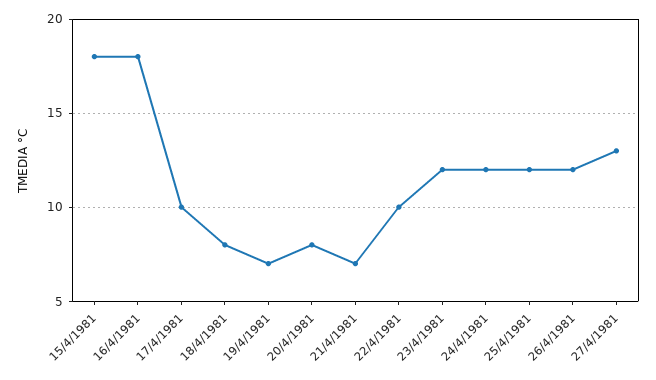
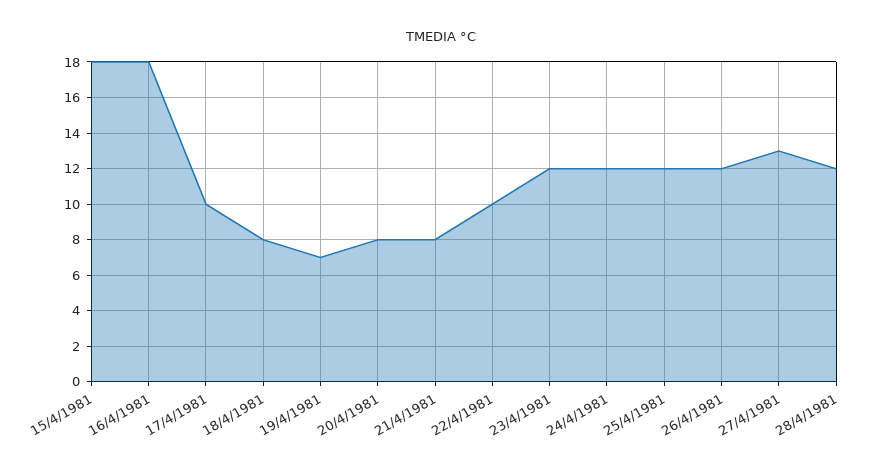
21/4/1981: 7 -> 8
28/4/1981: none -> 12

